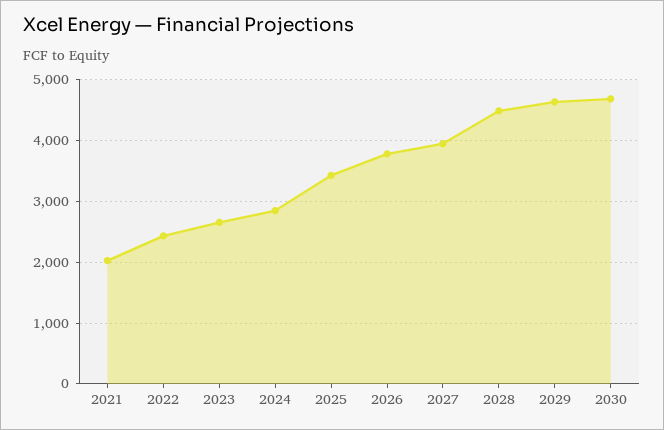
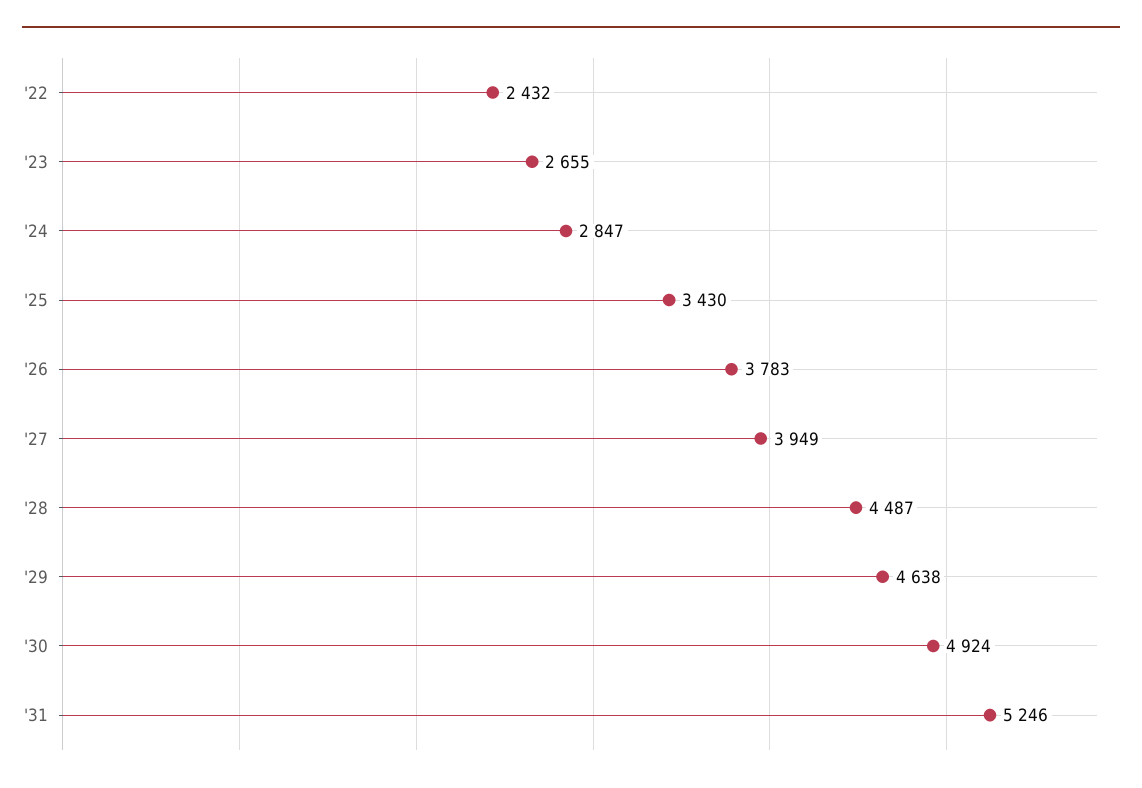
2021: 2000 -> none
2030: 4700 -> 4924
'31: none -> 5246

